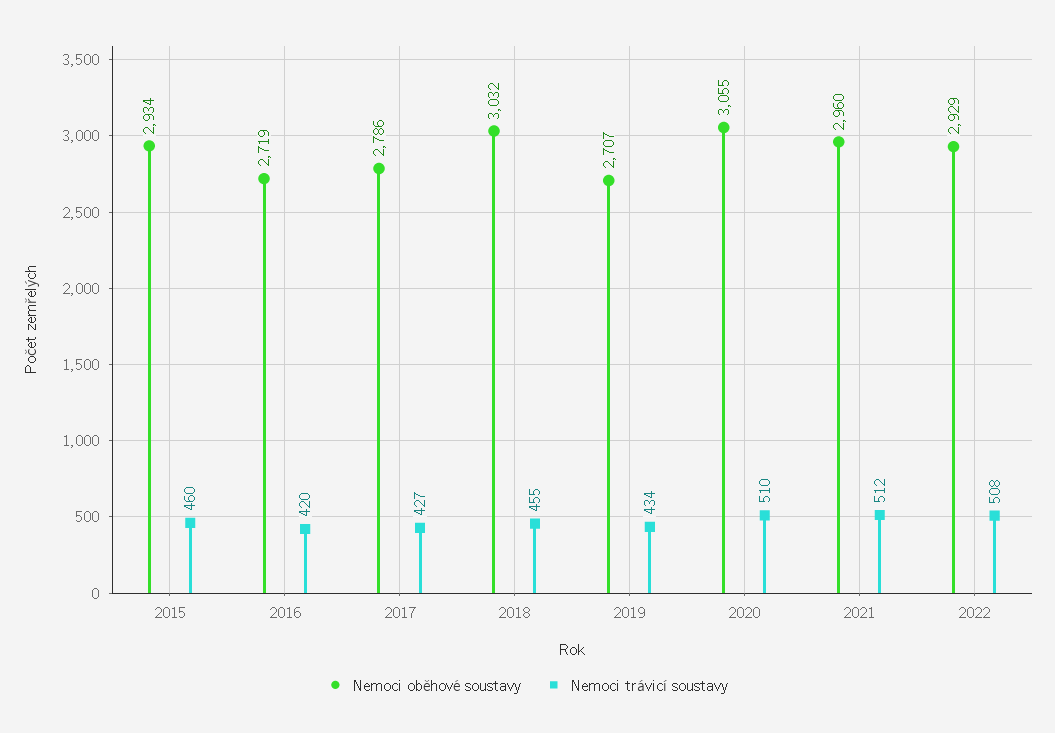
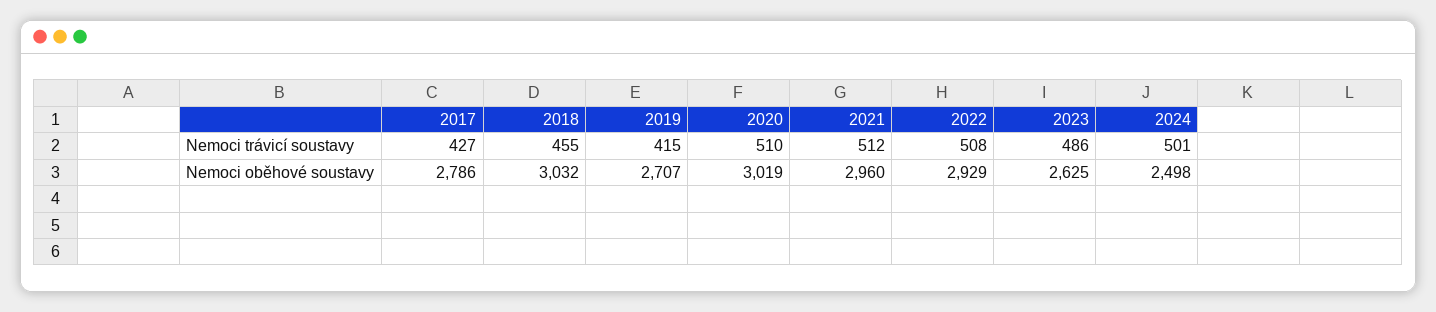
Nemoci oběhové soustavy, 2015: 2934 -> none
Nemoci trávicí soustavy, 2015: 460 -> none
Nemoci oběhové soustavy, 2016: 2719 -> none
Nemoci trávicí soustavy, 2016: 420 -> none
Nemoci trávicí soustavy, 2019: 434 -> 415
Nemoci oběhové soustavy, 2020: 3055 -> 3019
Nemoci trávicí soustavy, 2023: none -> 486
Nemoci trávicí soustavy, 2024: none -> 501
Nemoci oběhové soustavy, 2023: none -> 2625
Nemoci oběhové soustavy, 2024: none -> 2498

